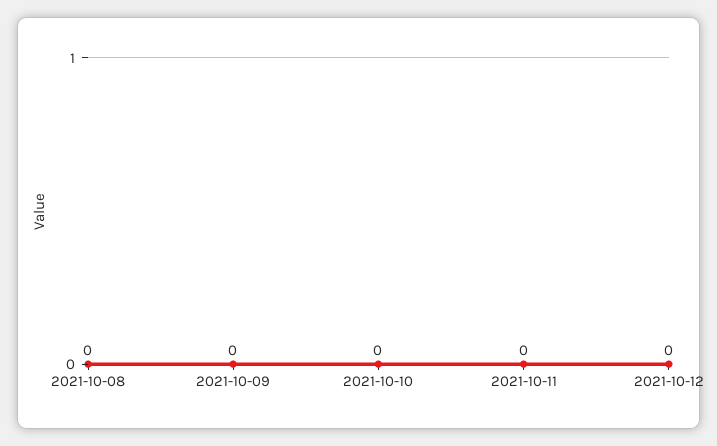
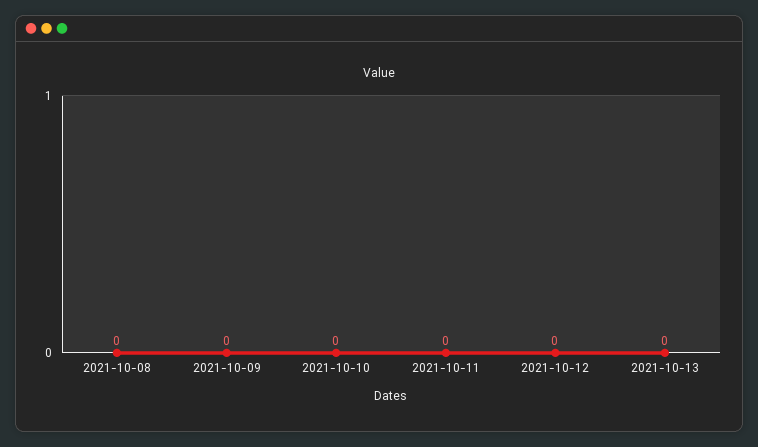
2021-10-13: none -> 0

